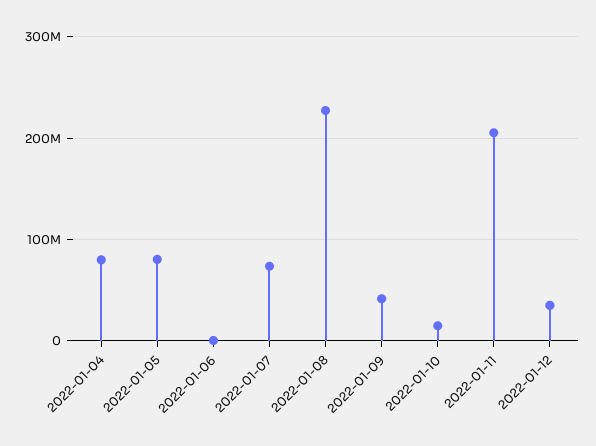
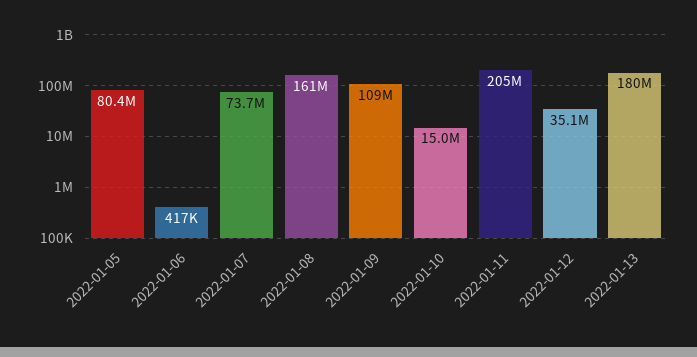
2022-01-04: 80000000 -> none
2022-01-08: 230000000 -> 161000000
2022-01-09: 40000000 -> 109000000
2022-01-13: none -> 180000000

